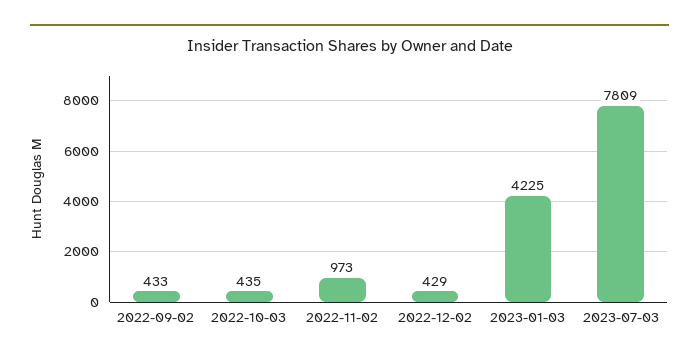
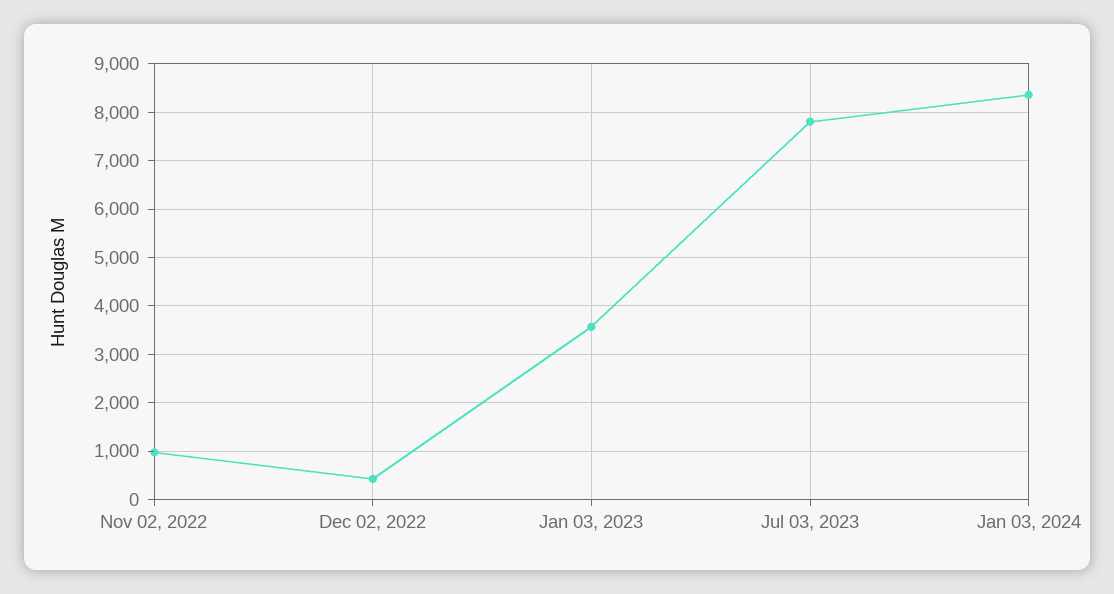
2022-09-02: 433 -> none
2022-10-03: 435 -> none
2023-01-03: 4225 -> 3600
Jan 03, 2024: none -> 8400

